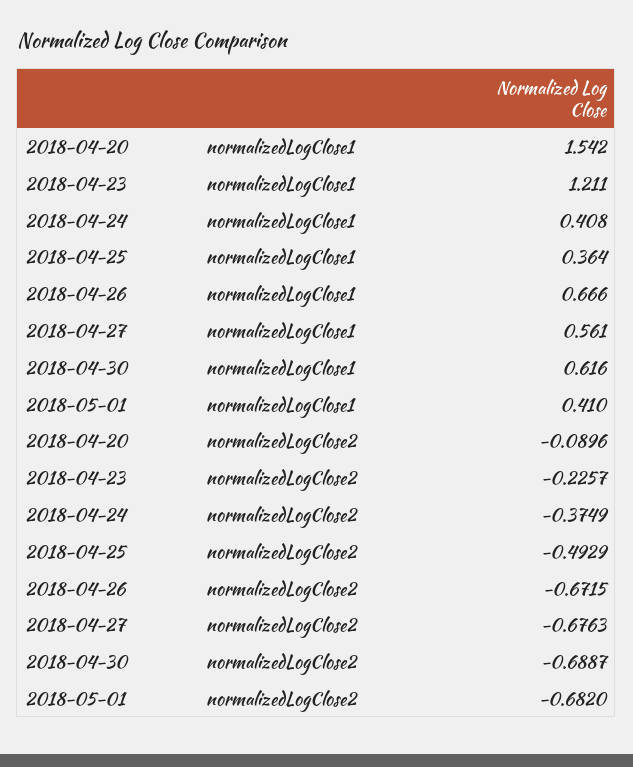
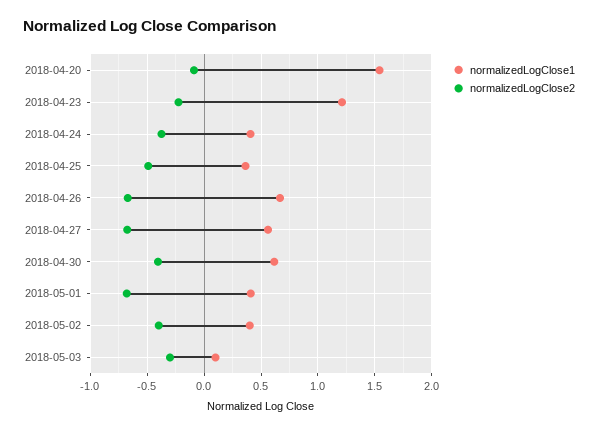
normalizedLogClose2, 2018-04-30: -0.6887 -> -0.4
normalizedLogClose1, 2018-05-02: none -> 0.4
normalizedLogClose2, 2018-05-02: none -> -0.4
normalizedLogClose1, 2018-05-03: none -> 0.1
normalizedLogClose2, 2018-05-03: none -> -0.3

